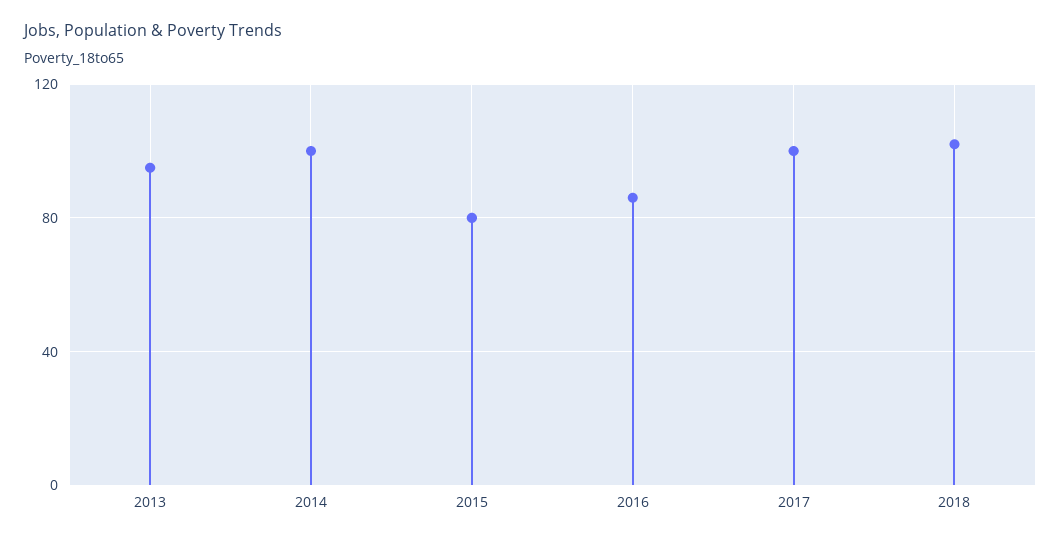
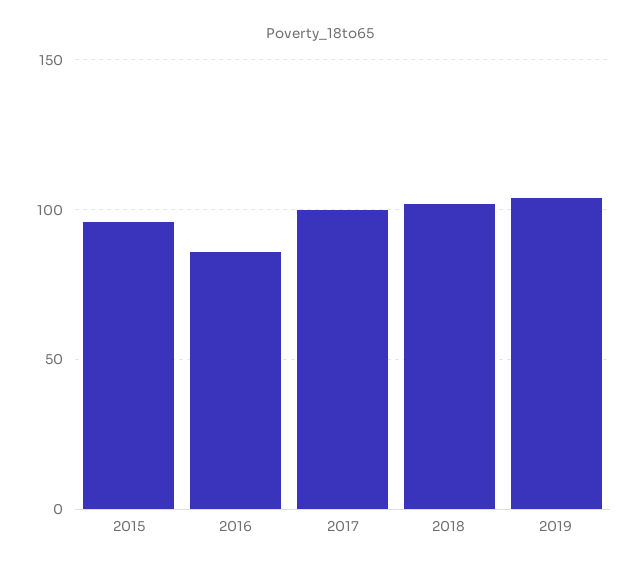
2013: 95 -> none
2014: 100 -> none
2015: 80 -> 95
2019: none -> 105

